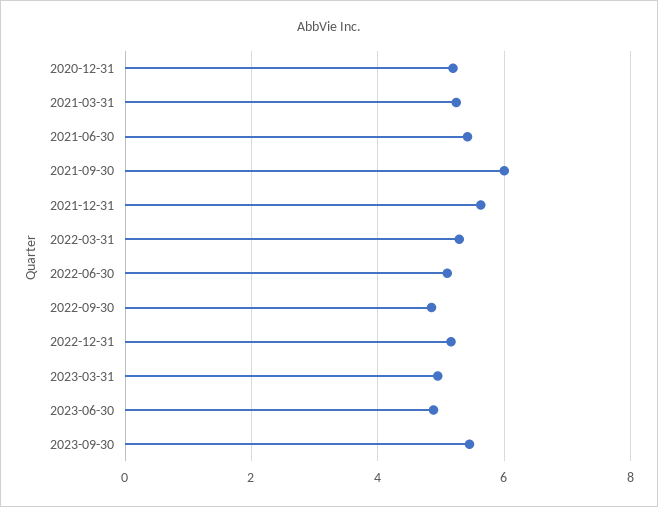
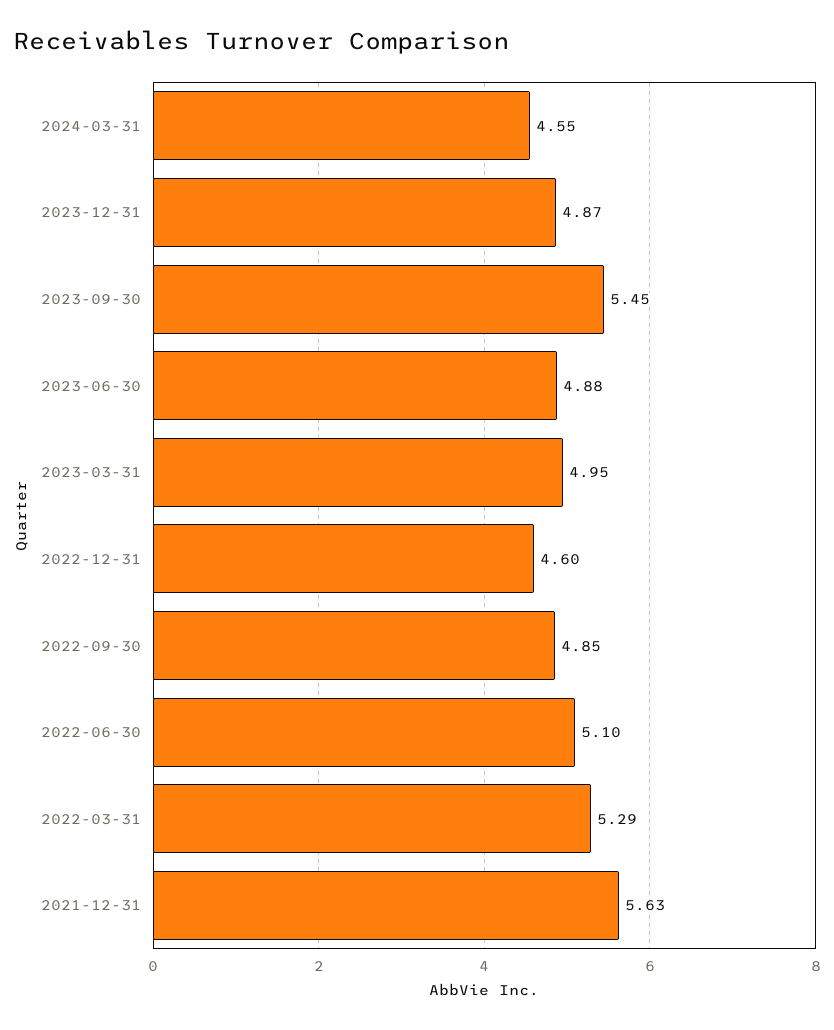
2020-12-31: 5.2 -> none
2021-03-31: 5.2 -> none
2021-06-30: 5.4 -> none
2021-09-30: 6 -> none
2022-12-31: 5.2 -> 4.6
2024-03-31: none -> 4.55
2023-12-31: none -> 4.87

